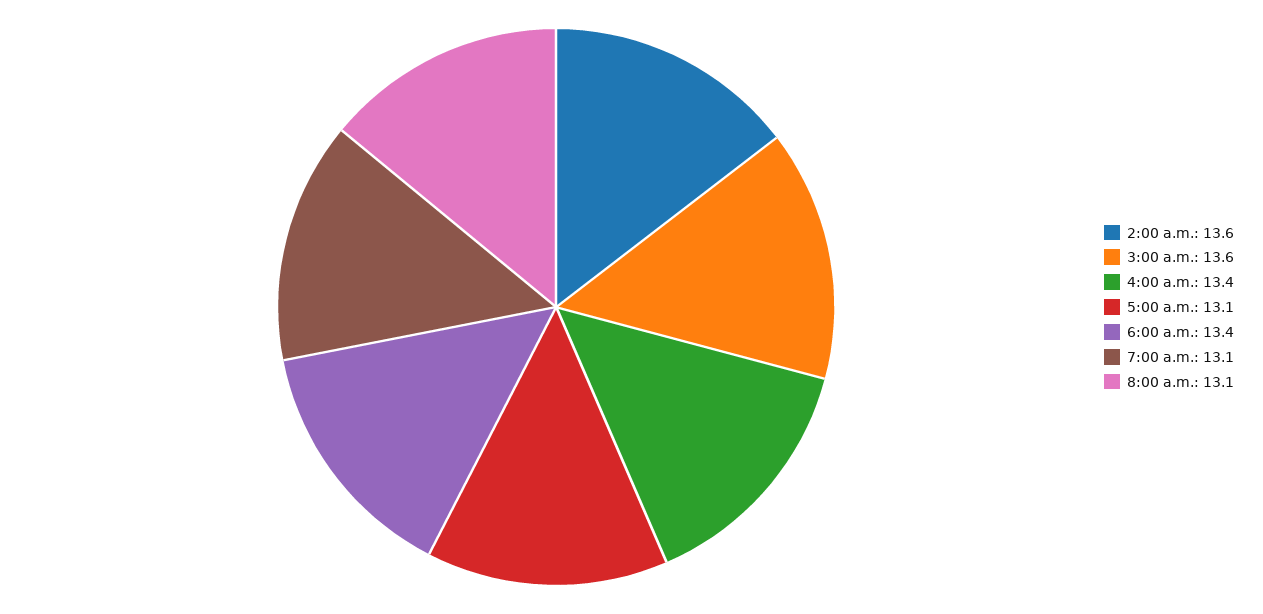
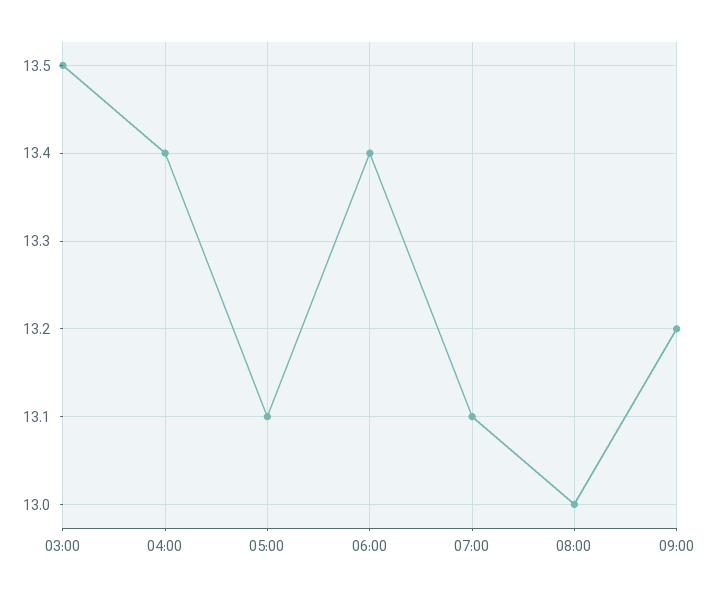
2:00 a.m.: 13.6 -> none
3:00 a.m.: 13.6 -> 13.5
8:00 a.m.: 13.1 -> 13
09:00: none -> 13.2

